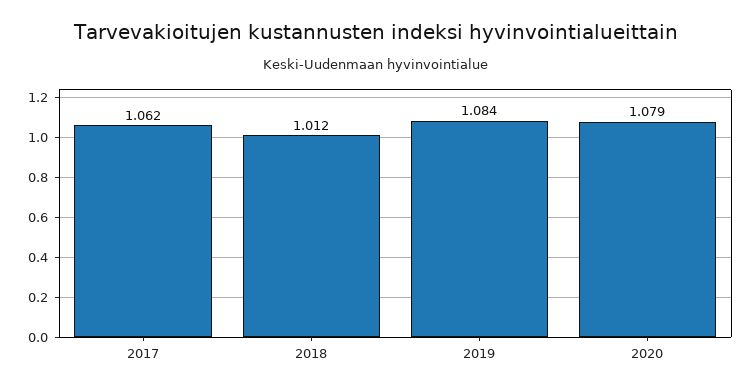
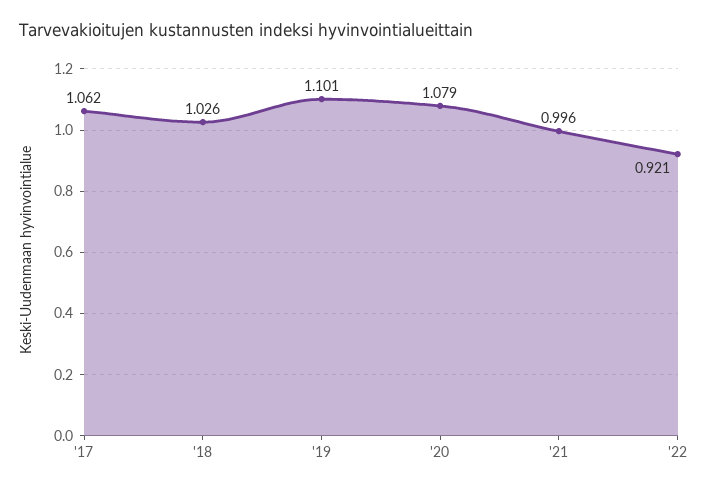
2018: 1.012 -> 1.026
2019: 1.084 -> 1.101
'21: none -> 0.996
'22: none -> 0.921

